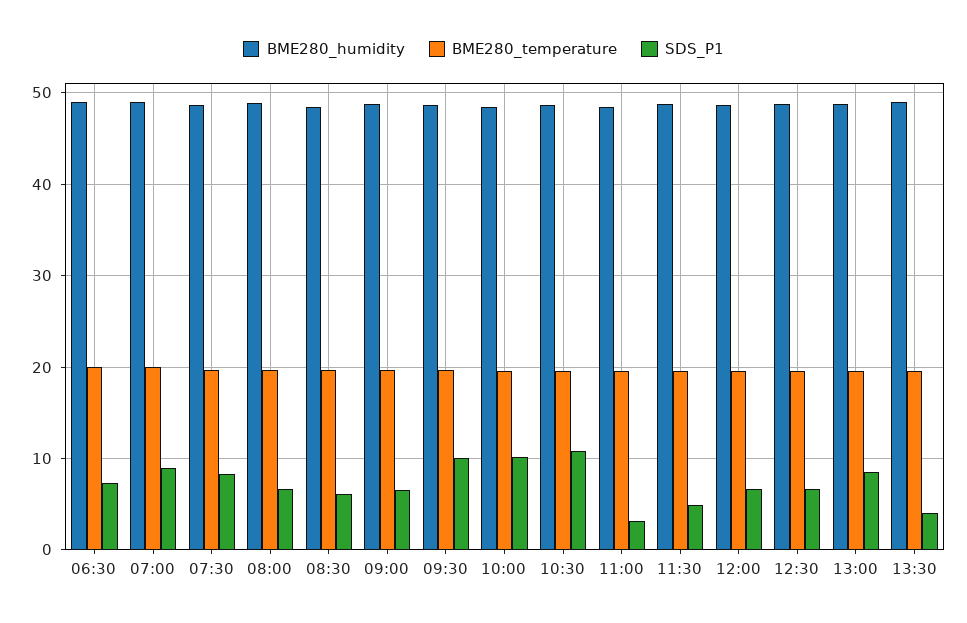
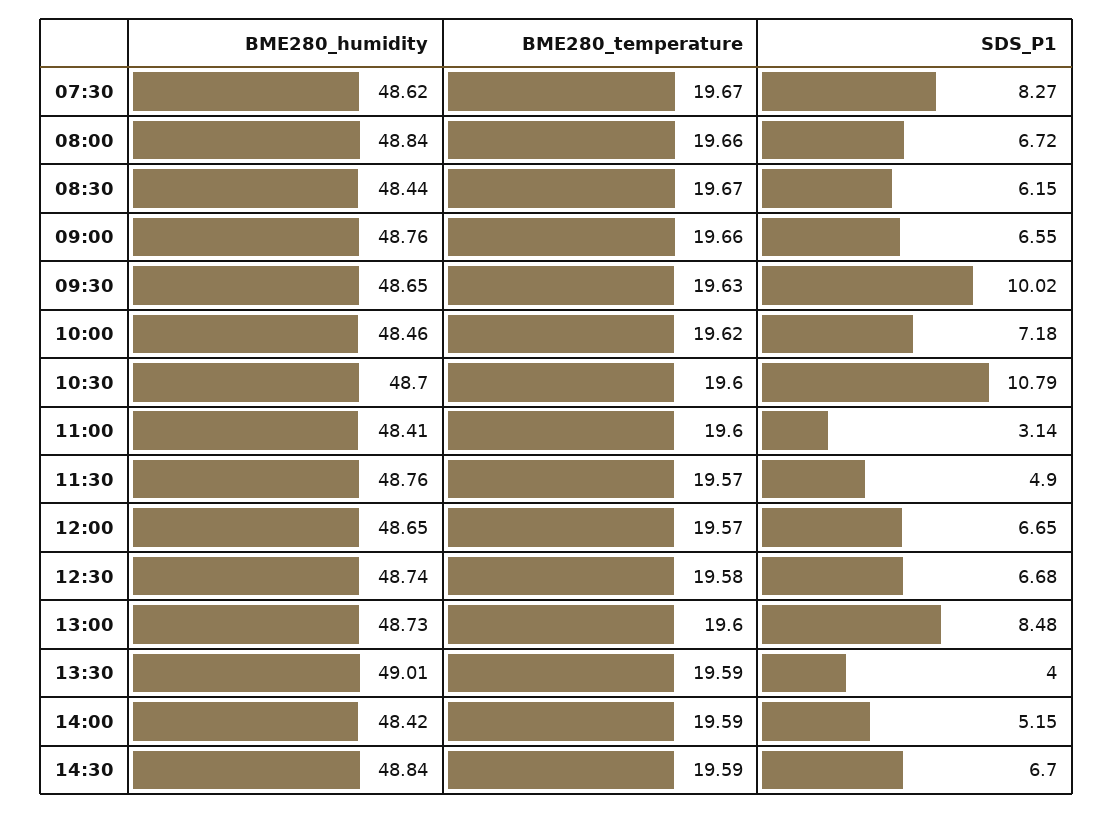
BME280_humidity, 06:30: 49 -> none
BME280_temperature, 06:30: 20 -> none
SDS_P1, 06:30: 7 -> none
BME280_humidity, 07:00: 49 -> none
BME280_temperature, 07:00: 20 -> none
SDS_P1, 07:00: 9 -> none
SDS_P1, 10:00: 10 -> 7.18
BME280_humidity, 14:00: none -> 48.42
BME280_temperature, 14:00: none -> 19.59
SDS_P1, 14:00: none -> 5.15
BME280_humidity, 14:30: none -> 48.84
BME280_temperature, 14:30: none -> 19.59
SDS_P1, 14:30: none -> 6.7

